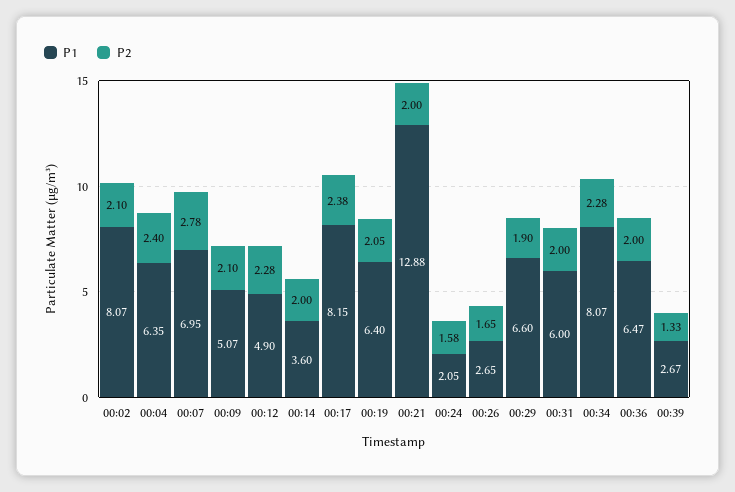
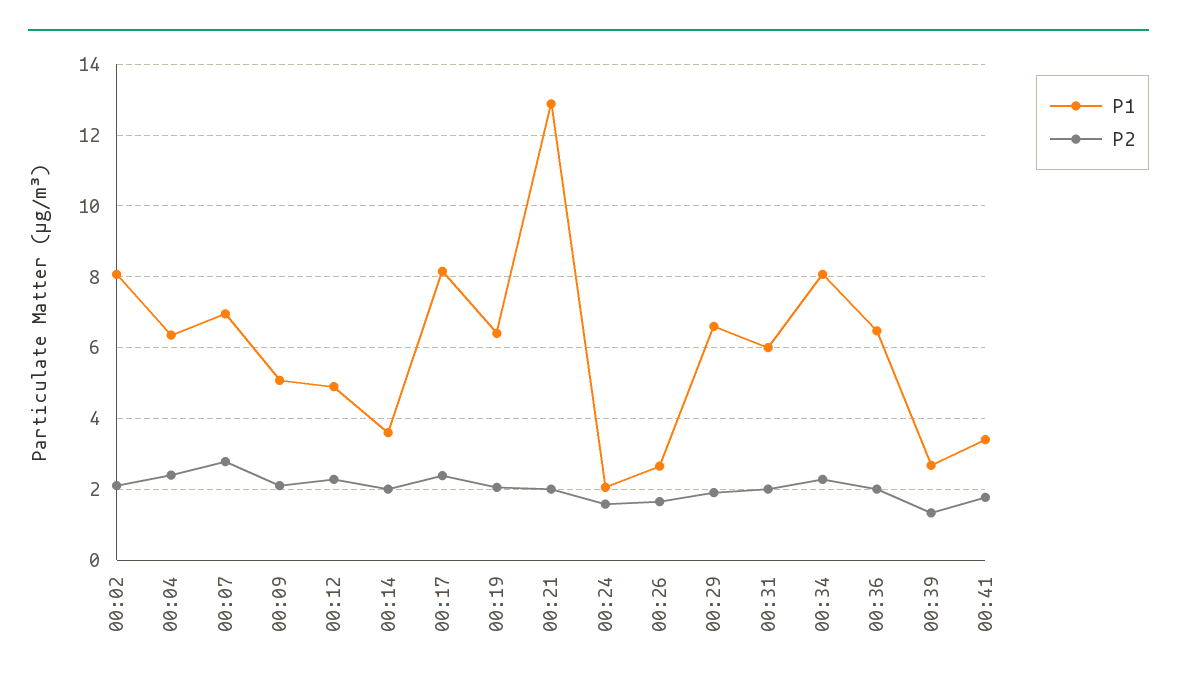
P1, 00:41: none -> 3.4
P2, 00:41: none -> 1.8

